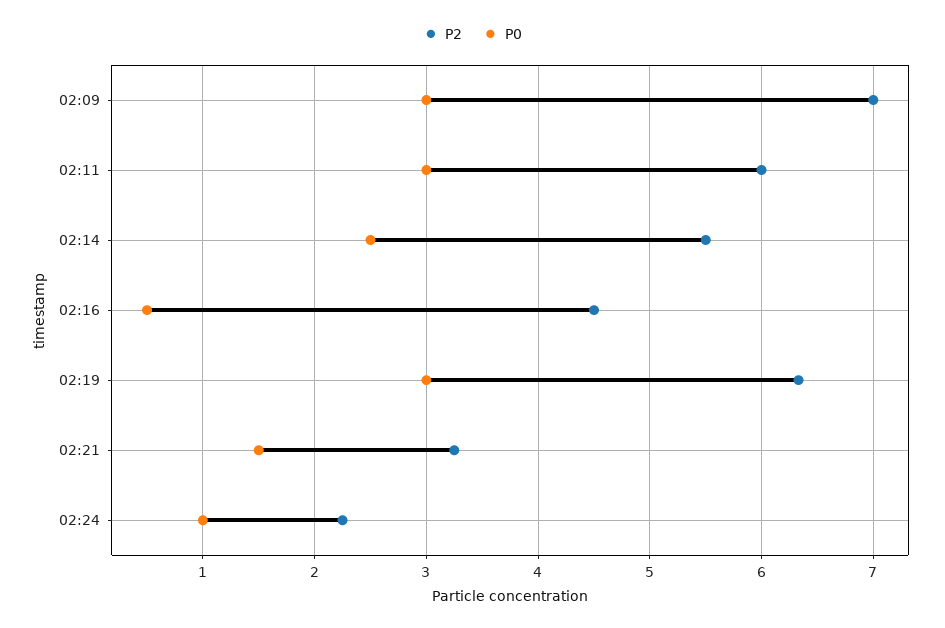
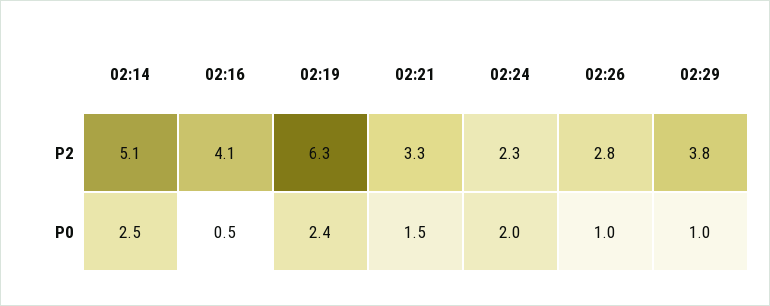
P2, 02:09: 7 -> none
P0, 02:09: 3 -> none
P2, 02:11: 6 -> none
P0, 02:11: 3 -> none
P2, 02:14: 5.5 -> 5.1
P2, 02:16: 4.5 -> 4.1
P0, 02:19: 3 -> 2.4
P0, 02:24: 1 -> 2
P2, 02:26: none -> 2.8
P2, 02:29: none -> 3.8
P0, 02:26: none -> 1
P0, 02:29: none -> 1

